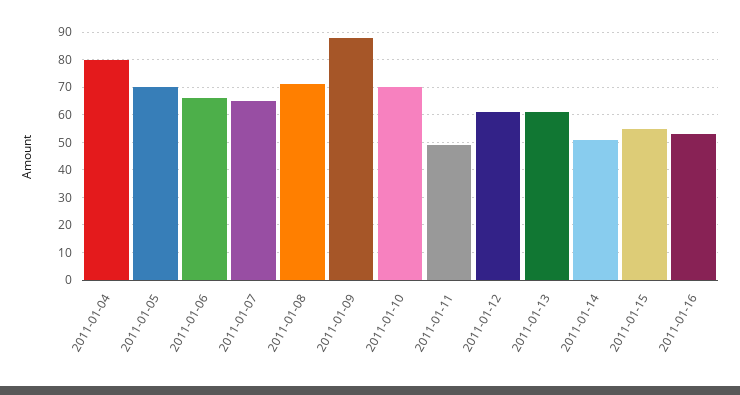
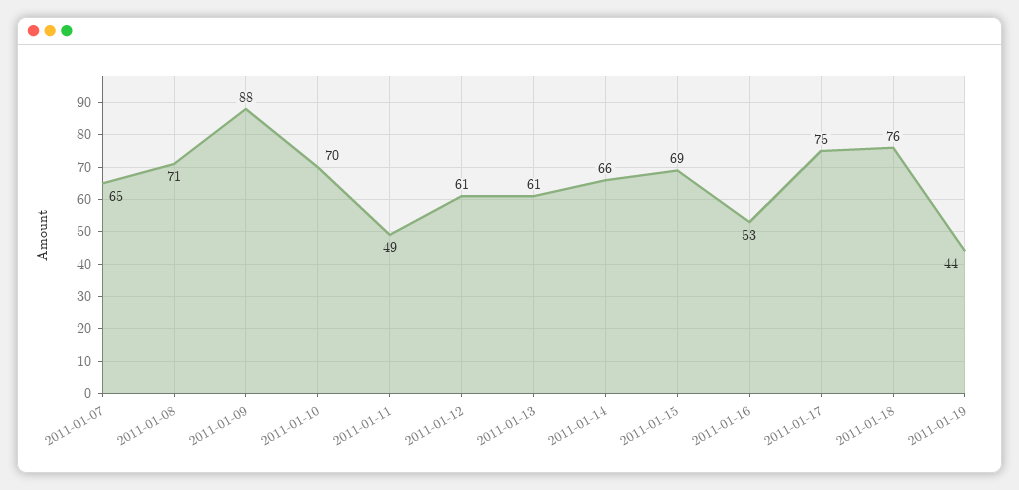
2011-01-04: 80 -> none
2011-01-05: 70 -> none
2011-01-06: 65 -> none
2011-01-14: 50 -> 66
2011-01-15: 55 -> 69
2011-01-17: none -> 75
2011-01-18: none -> 76
2011-01-19: none -> 44

